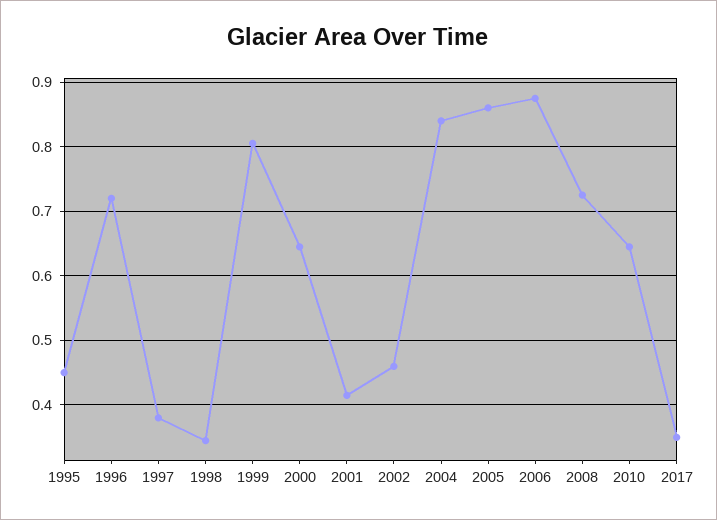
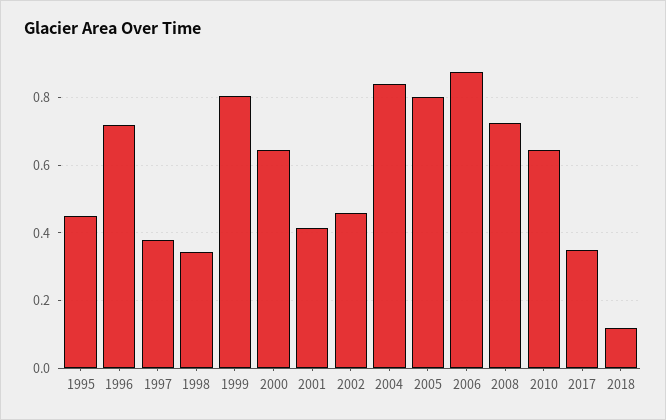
2005: 0.86 -> 0.8
2018: none -> 0.12

